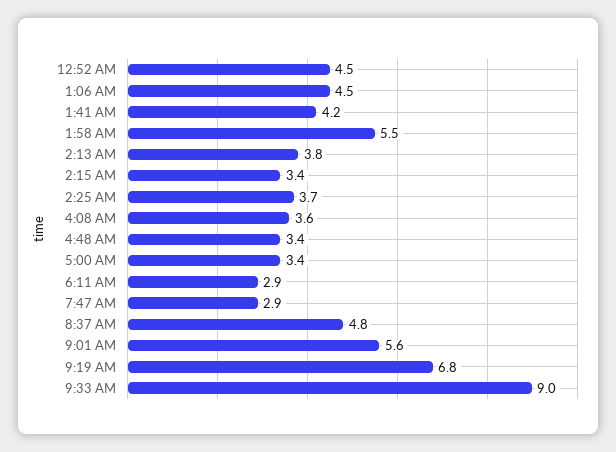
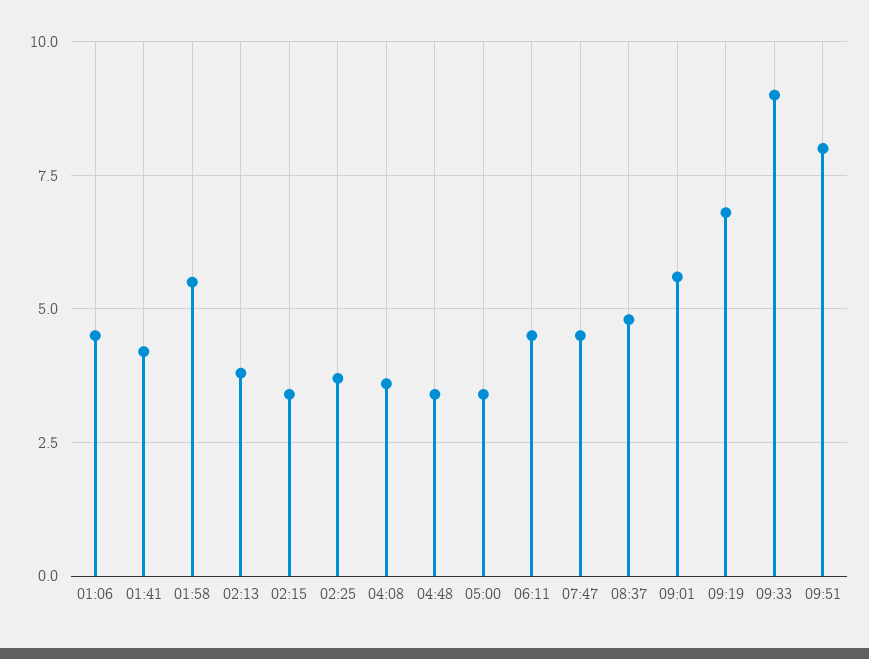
12:52 AM: 4.5 -> none
6:11 AM: 2.9 -> 4.5
7:47 AM: 2.9 -> 4.5
09:51: none -> 8

